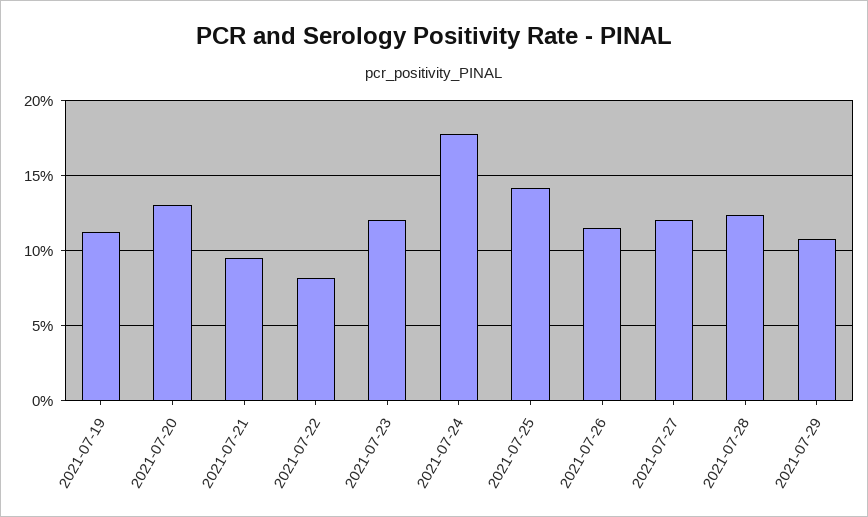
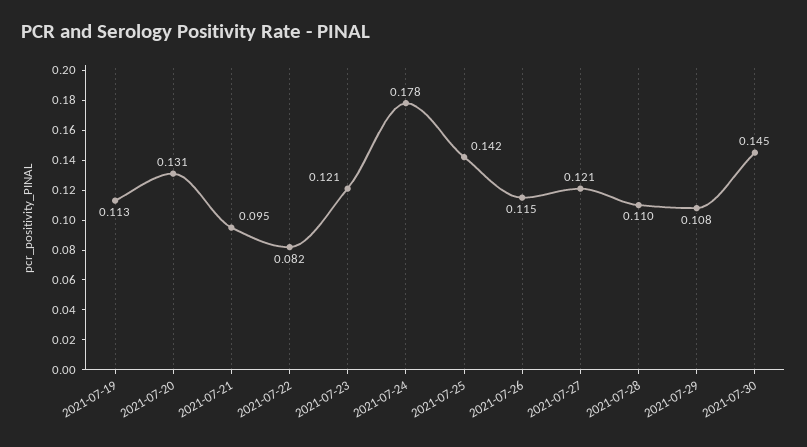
2021-07-28: 0.125 -> 0.11
2021-07-30: none -> 0.145

